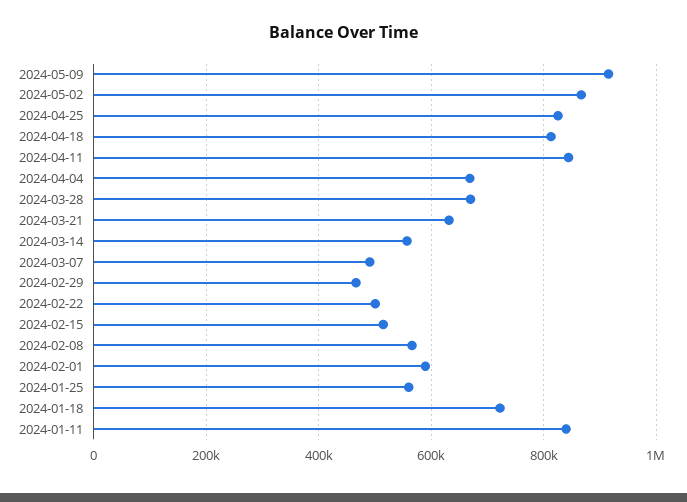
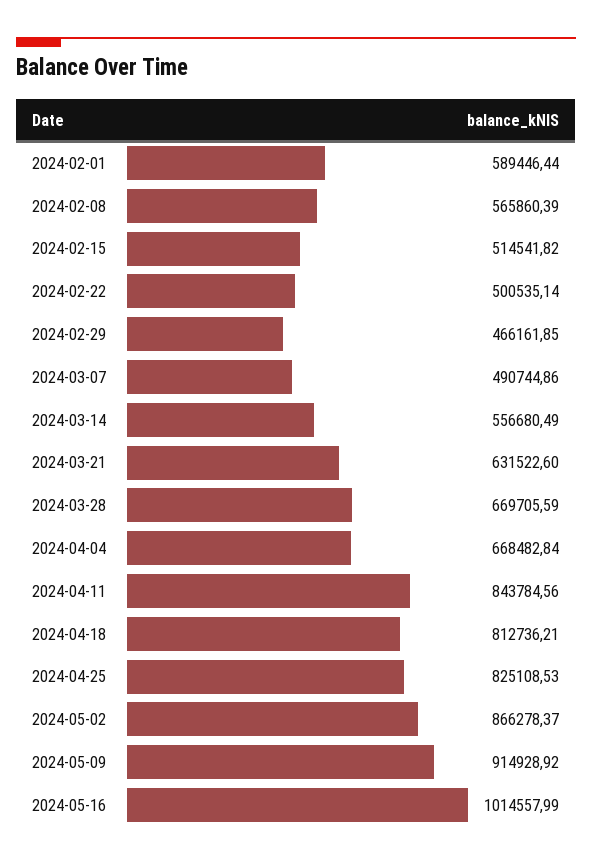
2024-01-25: 560000 -> none
2024-01-18: 720000 -> none
2024-01-11: 840000 -> none
2024-05-16: none -> 1014557.99

